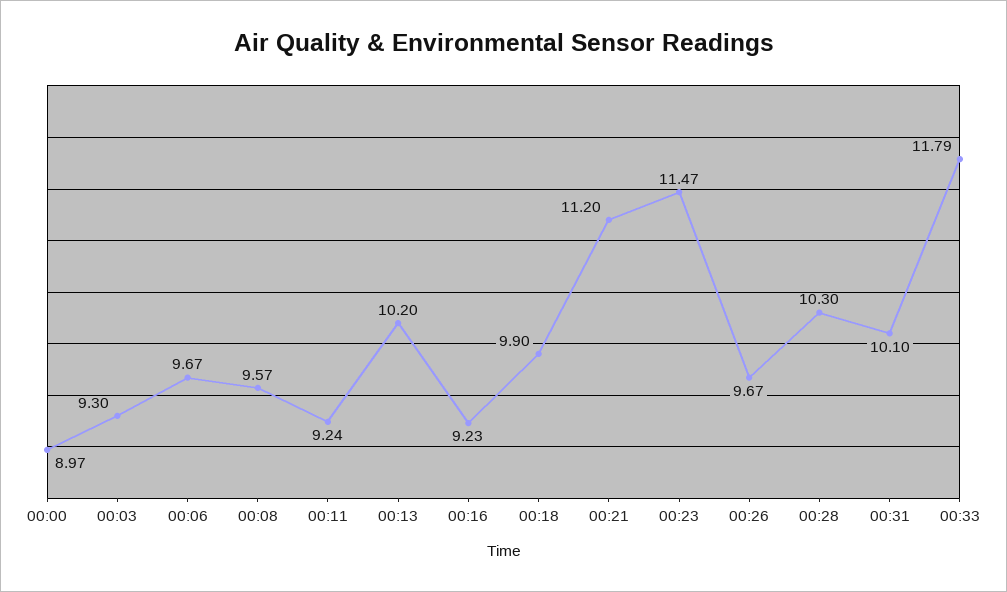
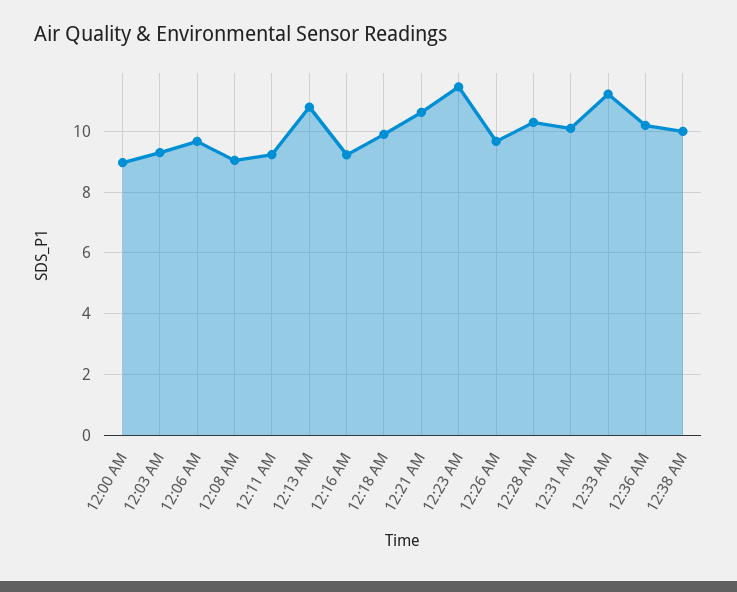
00:08: 9.57 -> 9
00:13: 10.2 -> 10.8
00:21: 11.2 -> 10.6
00:33: 11.79 -> 11.2
12:36 AM: none -> 10.2
12:38 AM: none -> 10

